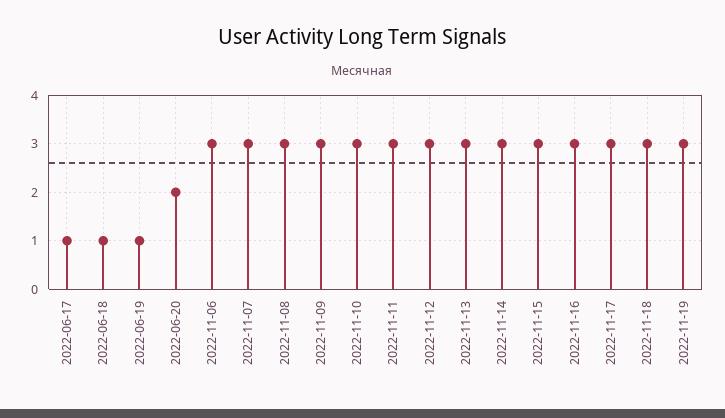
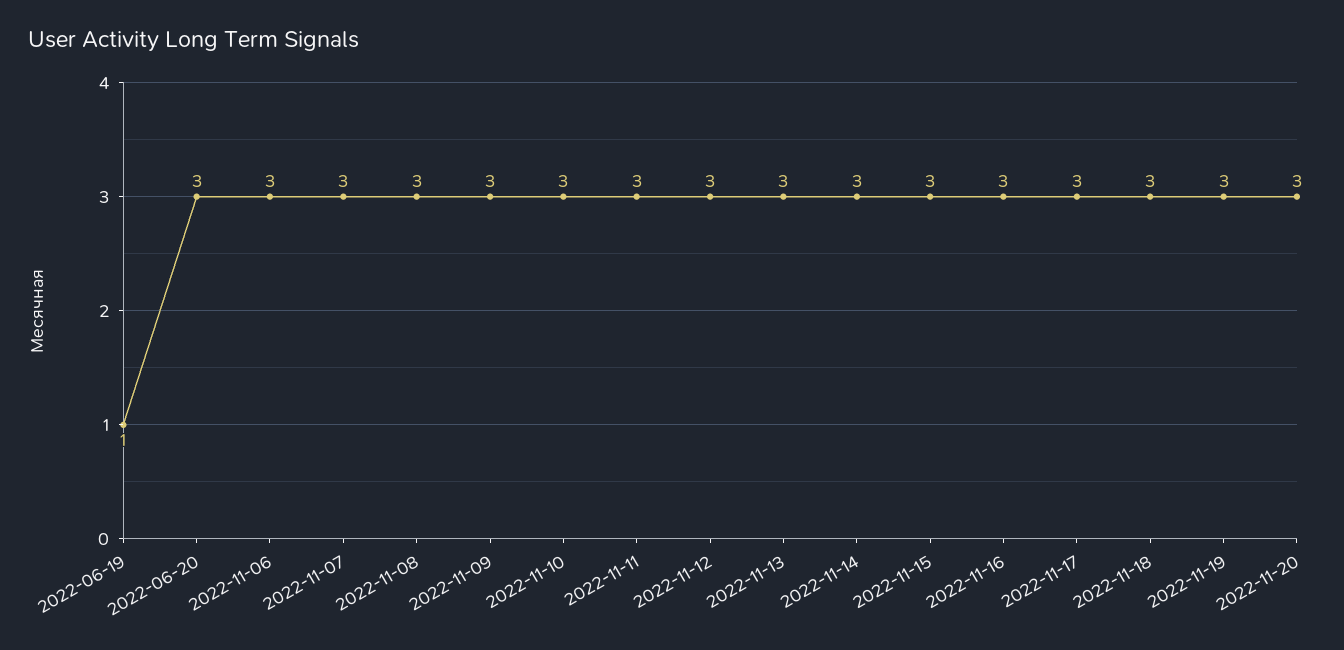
2022-06-17: 1 -> none
2022-06-18: 1 -> none
2022-06-20: 2 -> 3
2022-11-20: none -> 3

